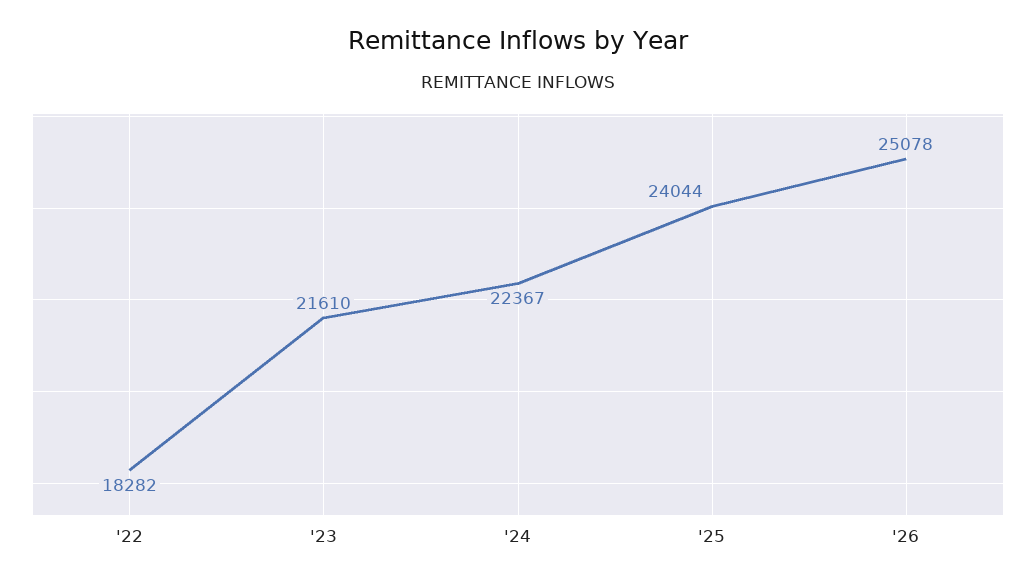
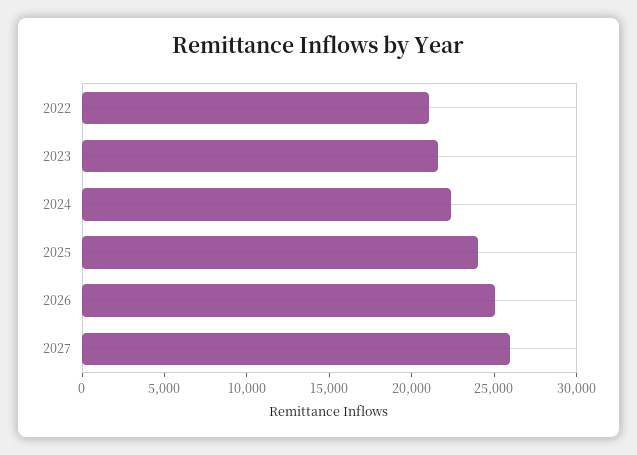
'22: 18282 -> 21000
2027: none -> 26000

